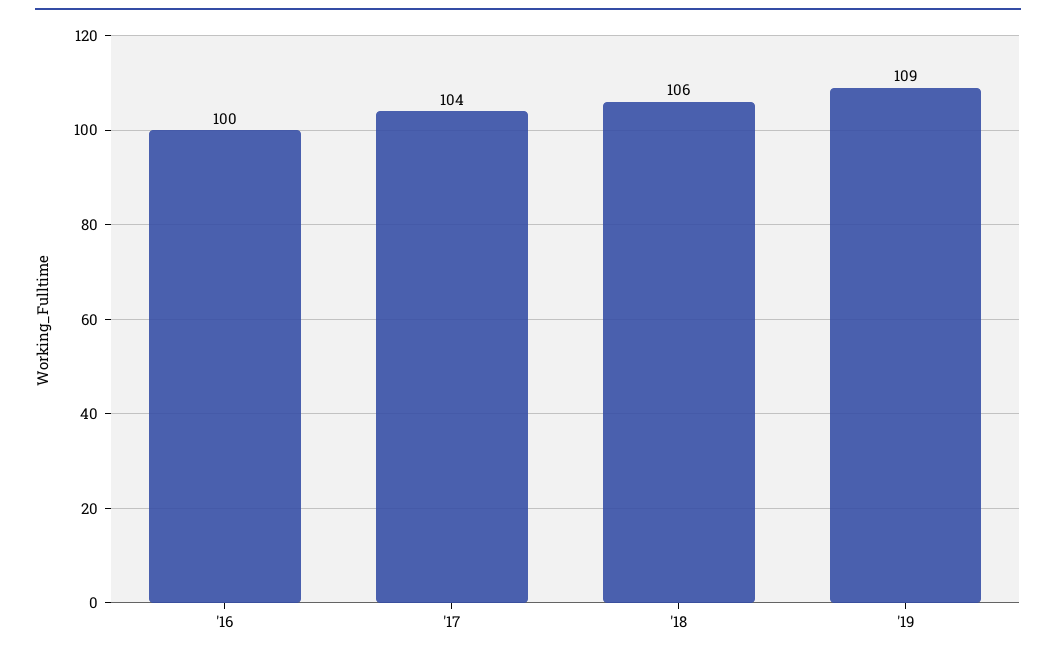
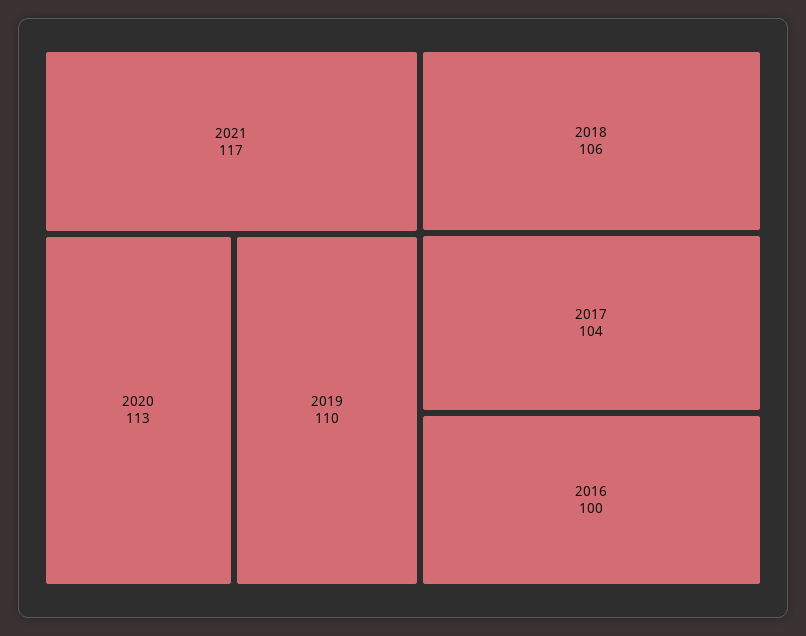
'19: 109 -> 110
2021: none -> 117
2020: none -> 113

